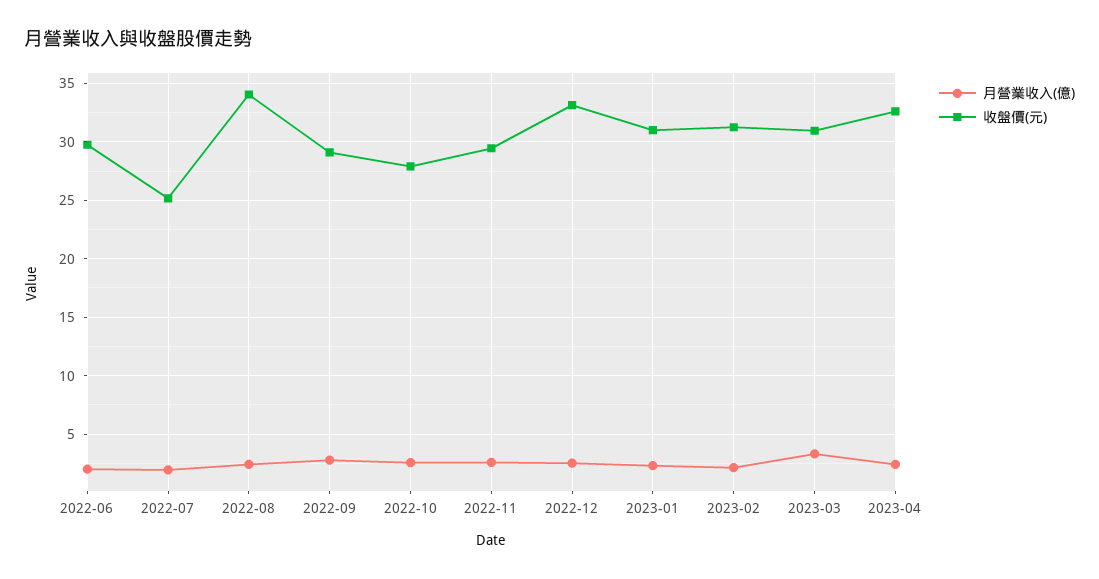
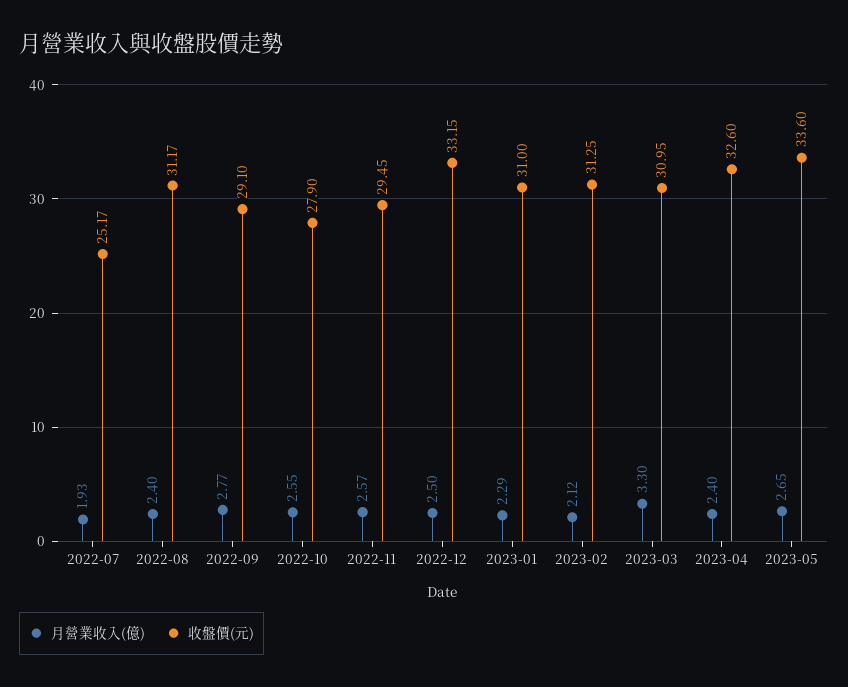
月營業收入(億), 2022-06: 2 -> none
收盤價(元), 2022-06: 30 -> none
收盤價(元), 2022-08: 34 -> 31.17
月營業收入(億), 2023-05: none -> 2.65
收盤價(元), 2023-05: none -> 33.6

